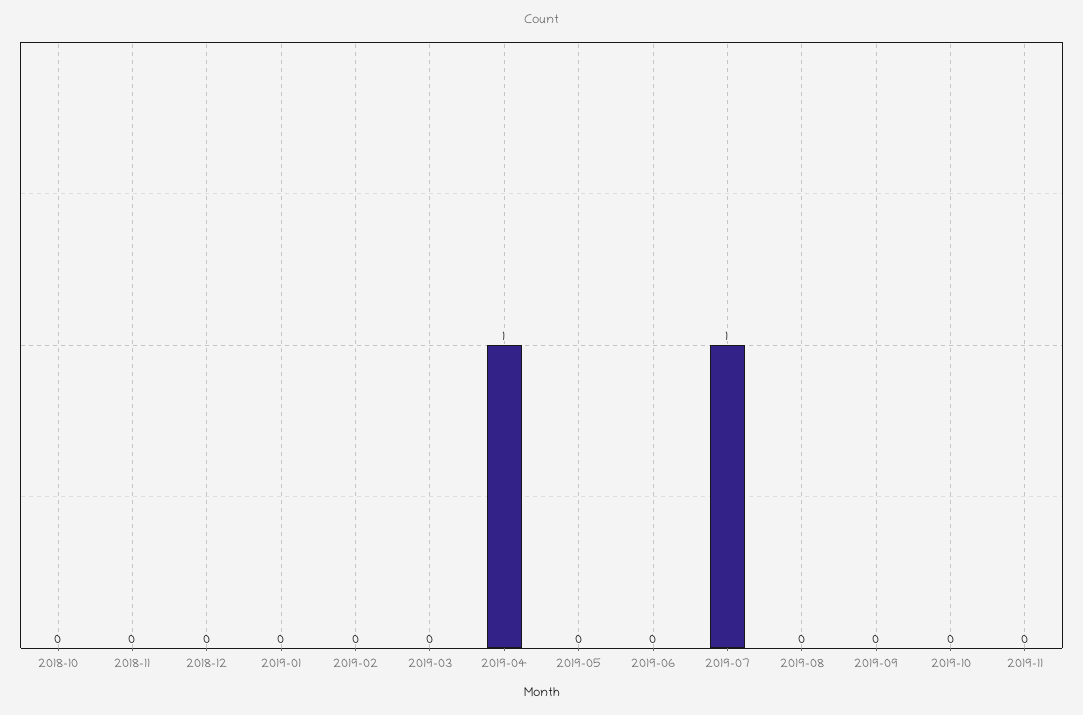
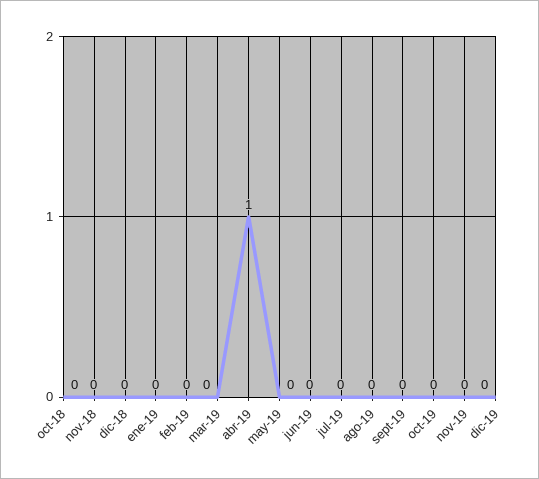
2019-07: 1 -> 0
dic-19: none -> 0

